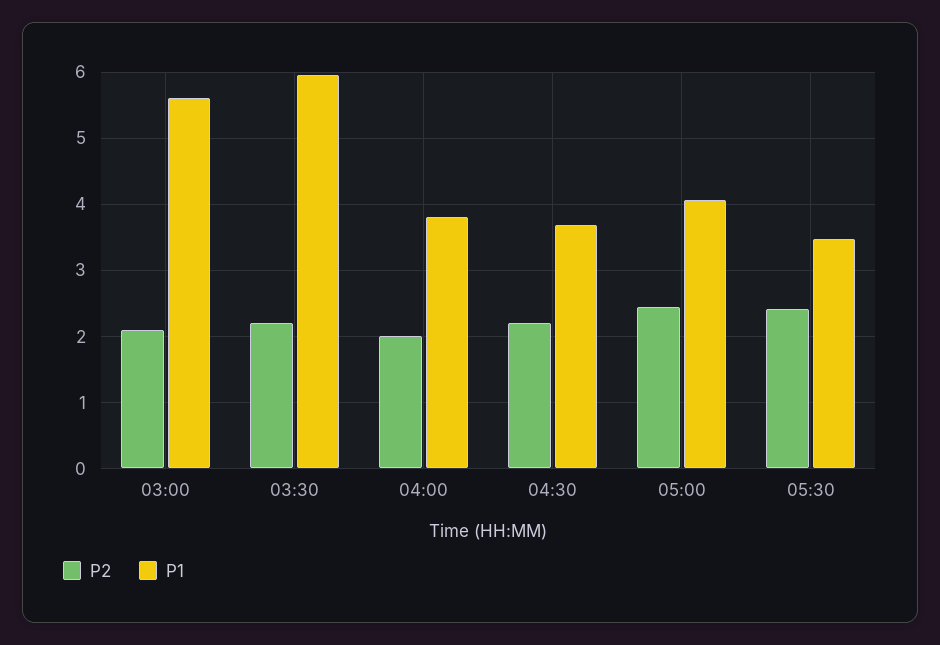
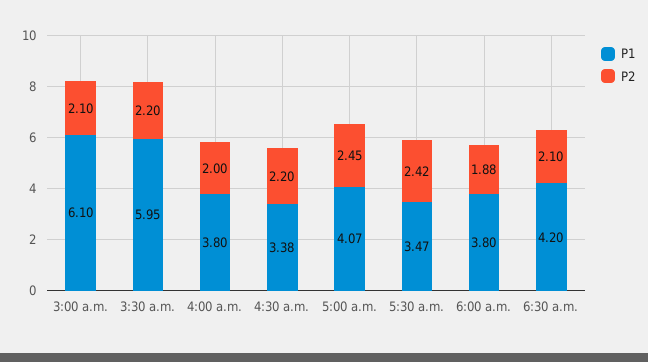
P1, 03:00: 5.6 -> 6.1
P1, 04:30: 3.7 -> 3.38
P1, 6:00 a.m.: none -> 3.8
P2, 6:00 a.m.: none -> 1.88
P1, 6:30 a.m.: none -> 4.2
P2, 6:30 a.m.: none -> 2.1

